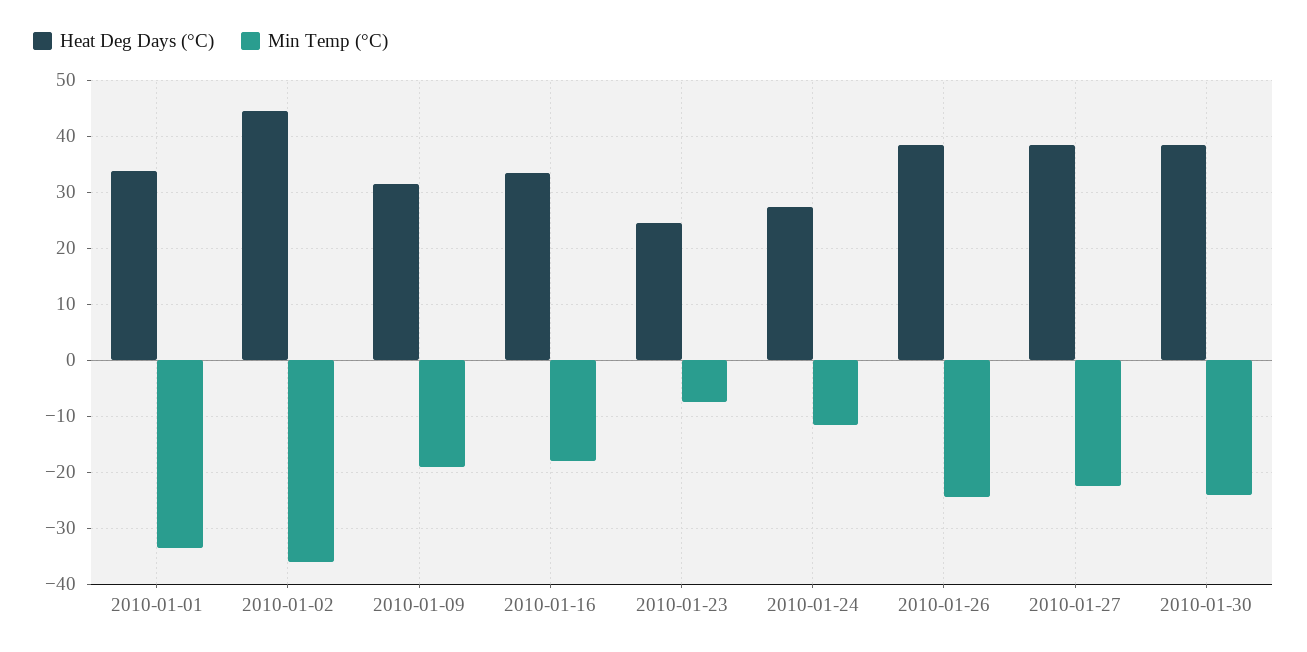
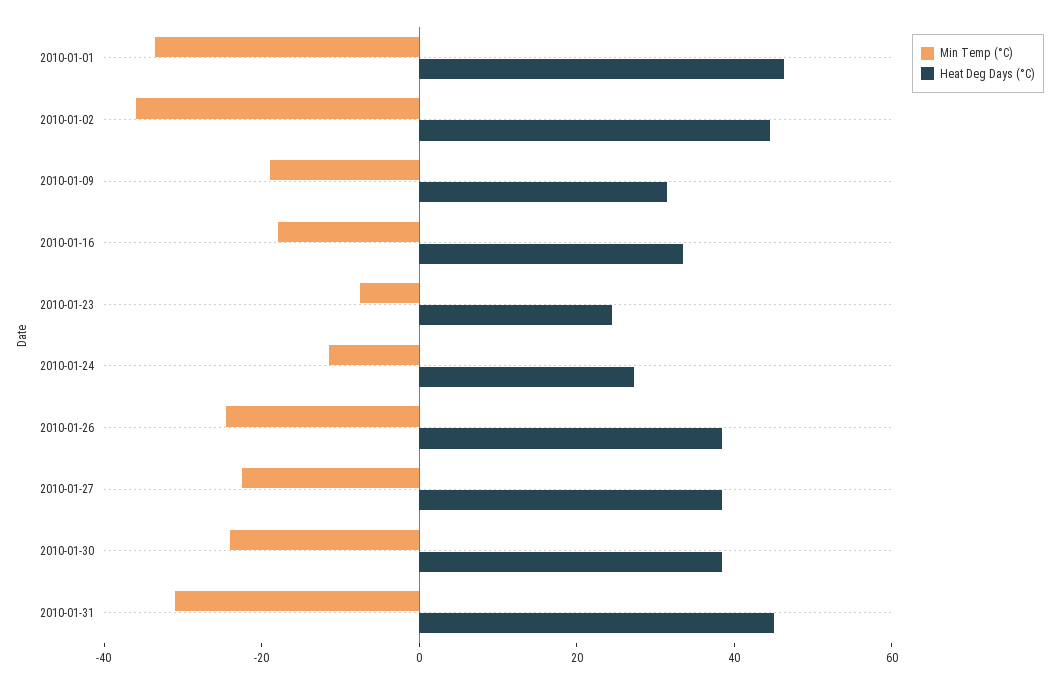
Heat Deg Days (°C), 2010-01-01: 34 -> 45
Min Temp (°C), 2010-01-31: none -> -30
Heat Deg Days (°C), 2010-01-31: none -> 45

